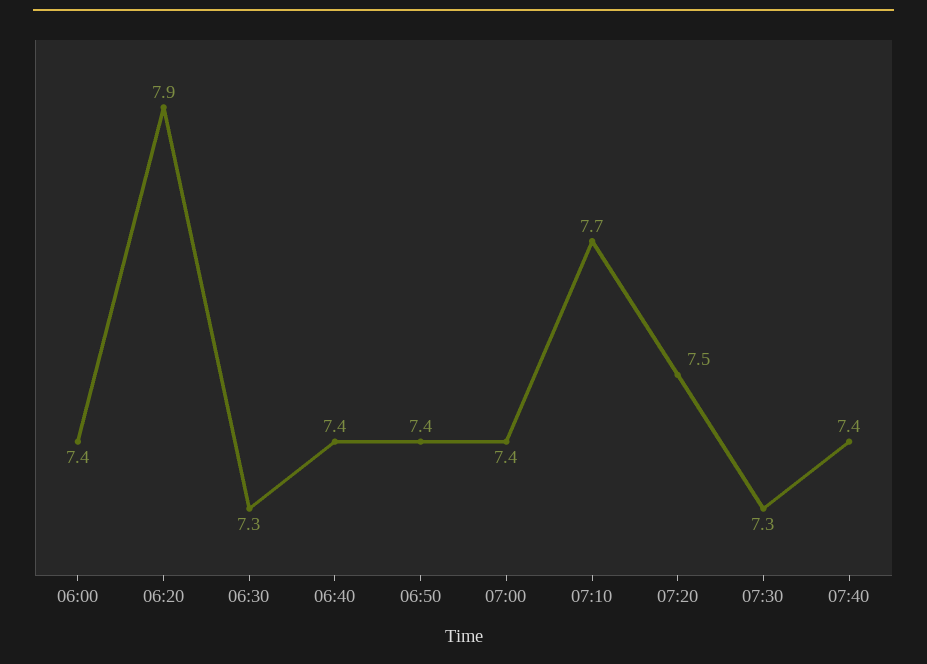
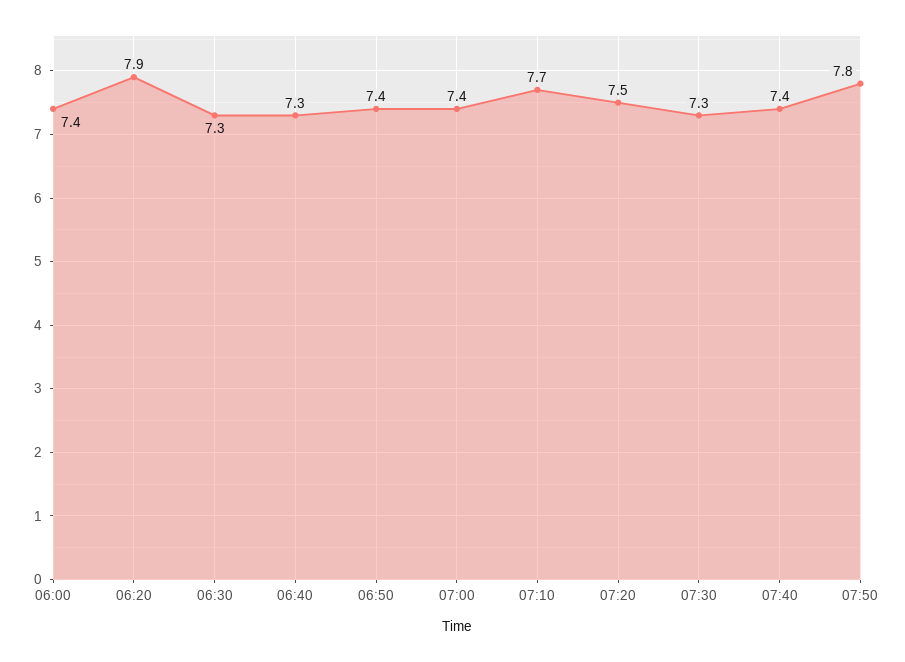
06:40: 7.4 -> 7.3
07:50: none -> 7.8

